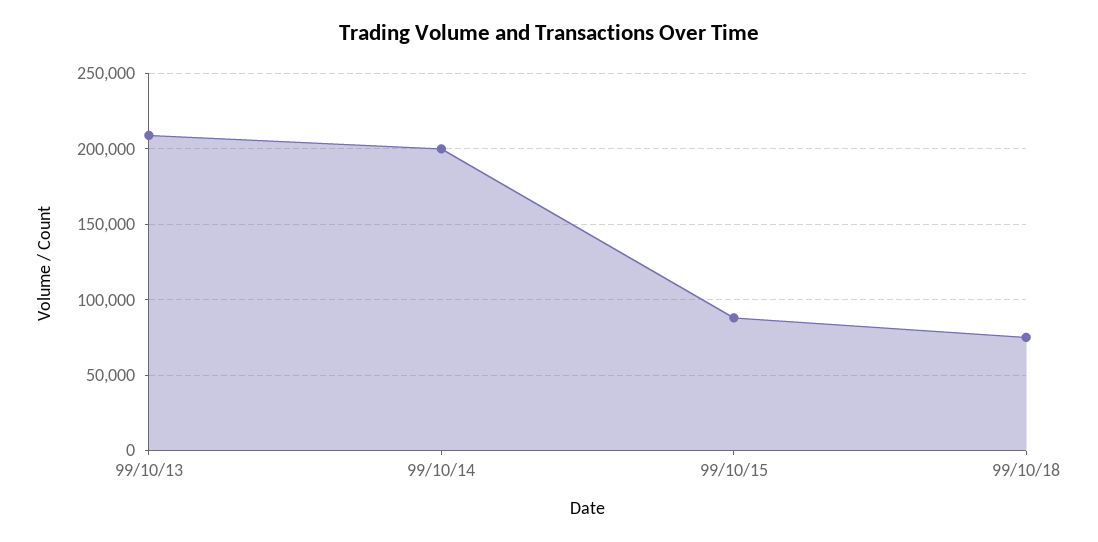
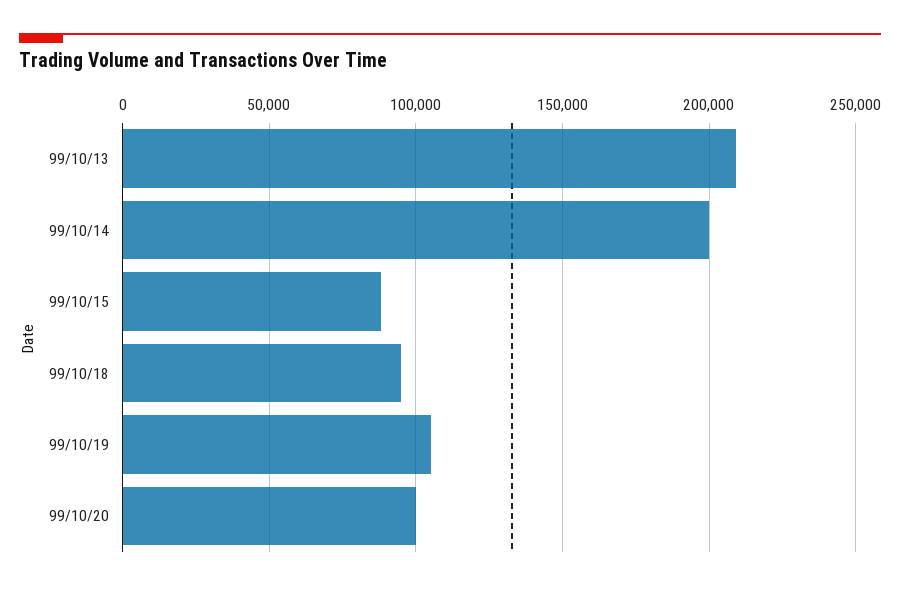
99/10/18: 75000 -> 95000
99/10/19: none -> 105000
99/10/20: none -> 100000

